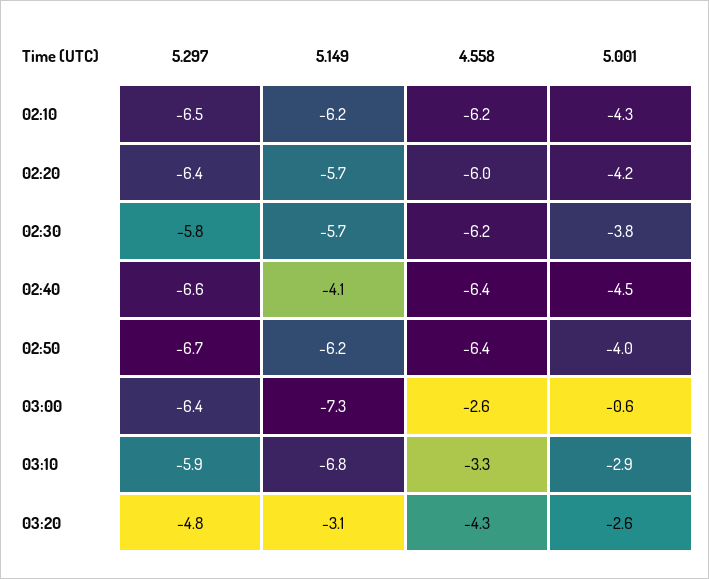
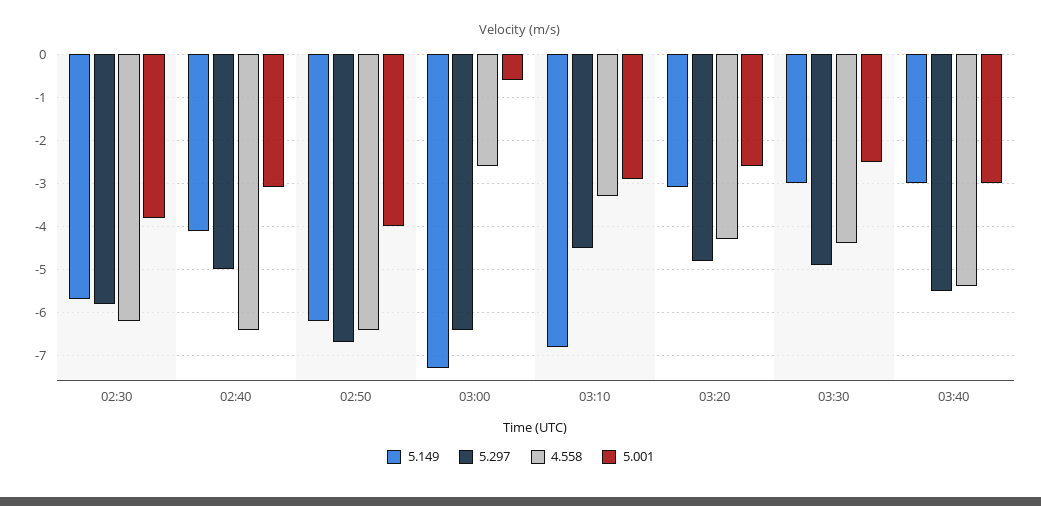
5.297, 02:10: -6.5 -> none
5.149, 02:10: -6.2 -> none
4.558, 02:10: -6.2 -> none
5.001, 02:10: -4.3 -> none
5.297, 02:20: -6.4 -> none
5.149, 02:20: -5.7 -> none
4.558, 02:20: -6 -> none
5.001, 02:20: -4.2 -> none
5.297, 02:40: -6.6 -> -5
5.001, 02:40: -4.5 -> -3
5.297, 03:10: -5.9 -> -4.5
5.149, 03:30: none -> -3
5.297, 03:30: none -> -5
4.558, 03:30: none -> -4.5
5.001, 03:30: none -> -2.5
5.149, 03:40: none -> -3
5.297, 03:40: none -> -5.5
4.558, 03:40: none -> -5.5
5.001, 03:40: none -> -3

